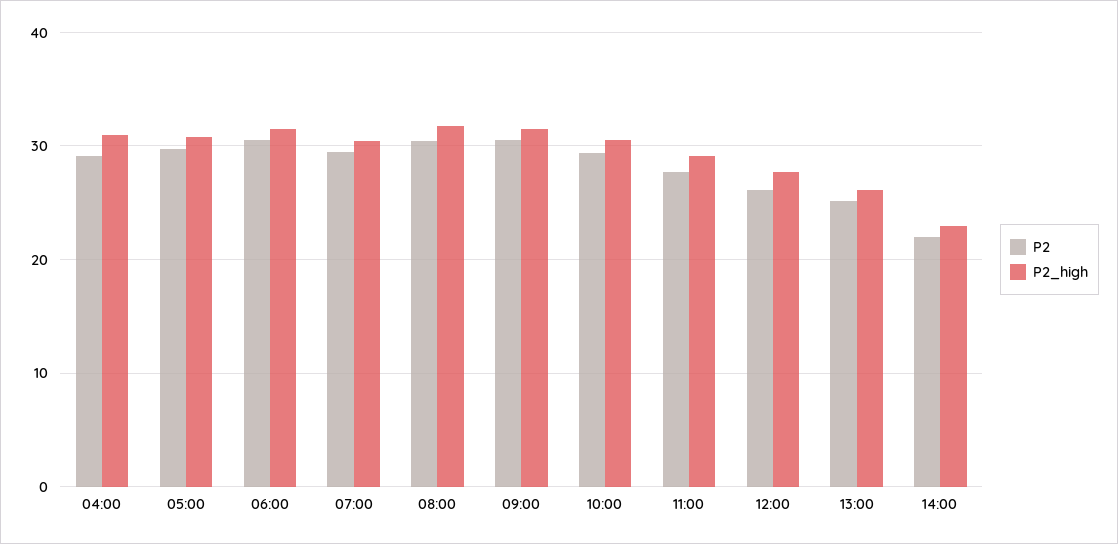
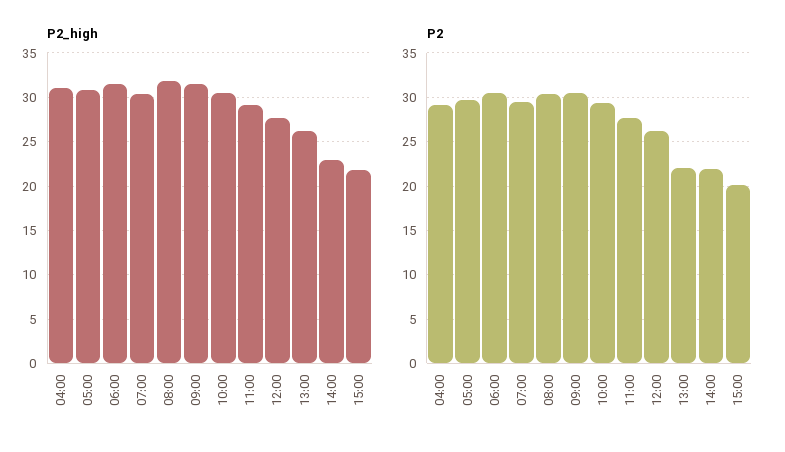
P2, 13:00: 25 -> 22
P2_high, 15:00: none -> 22
P2, 15:00: none -> 20

